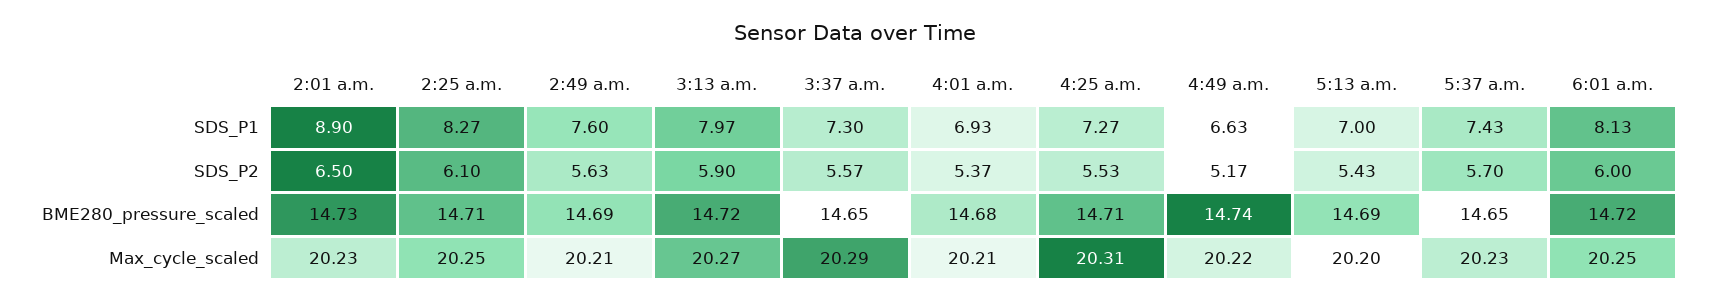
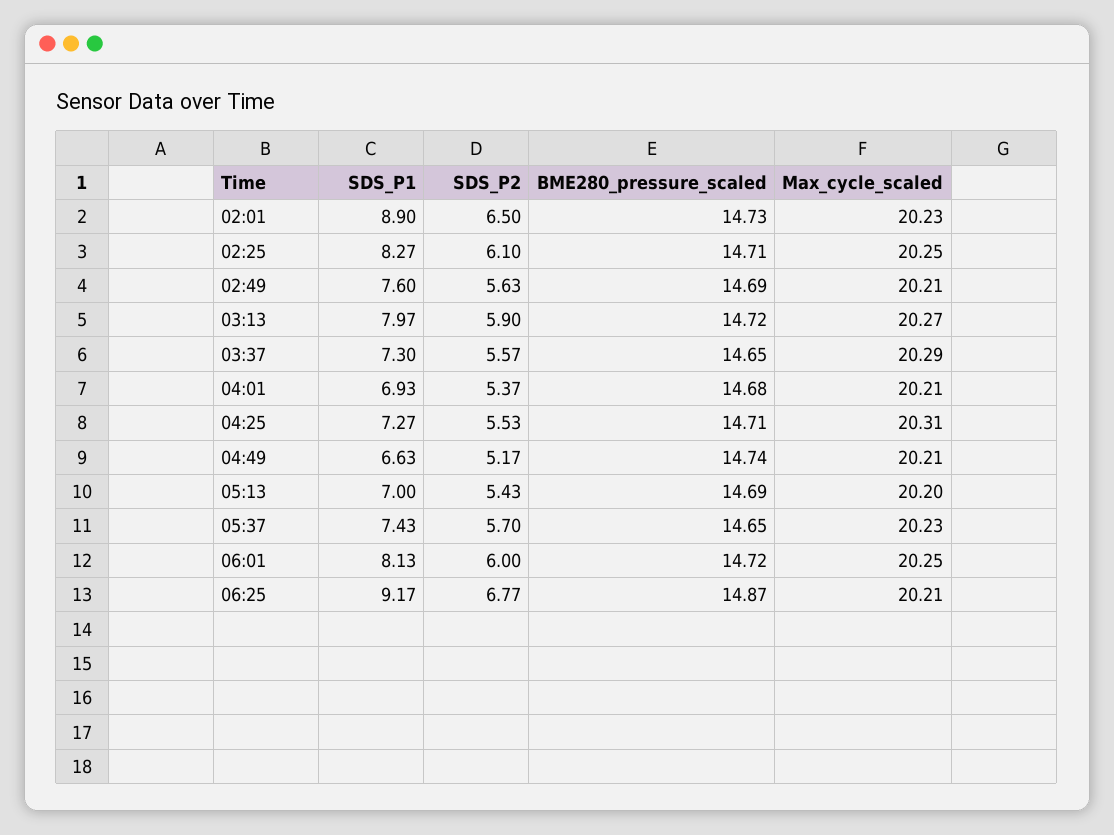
4:49 a.m., Max_cycle_scaled: 20.22 -> 20.21
06:25, SDS_P1: none -> 9.17
06:25, SDS_P2: none -> 6.77
06:25, BME280_pressure_scaled: none -> 14.87
06:25, Max_cycle_scaled: none -> 20.21

